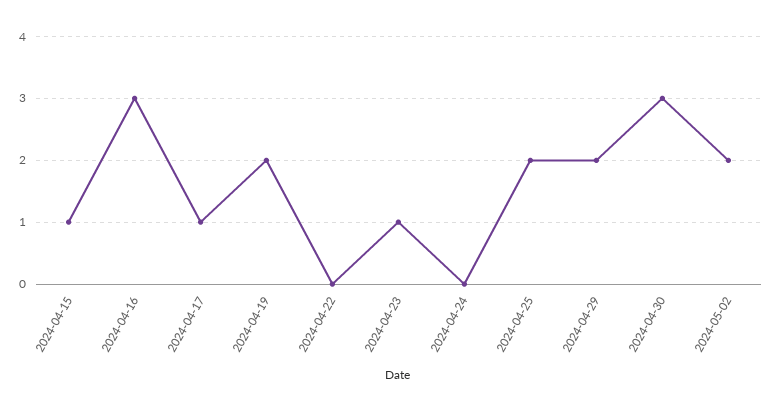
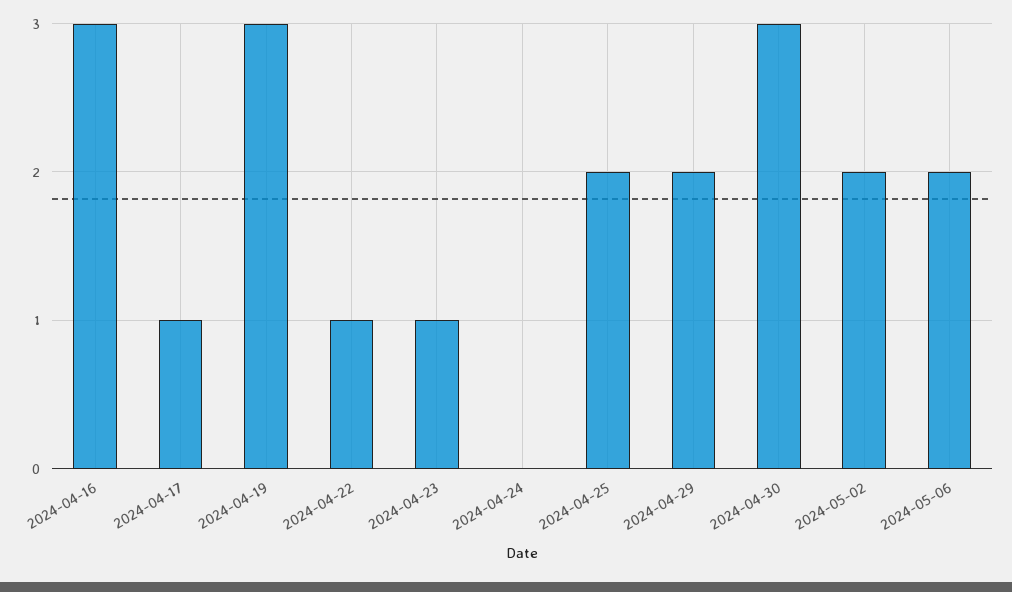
2024-04-15: 1 -> none
2024-04-19: 2 -> 3
2024-04-22: 0 -> 1
2024-05-06: none -> 2

